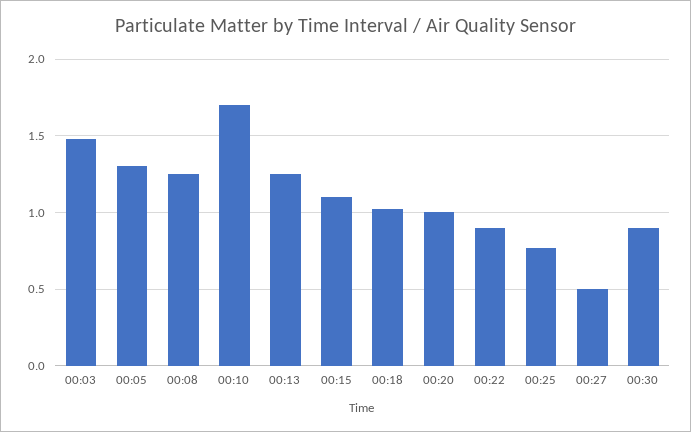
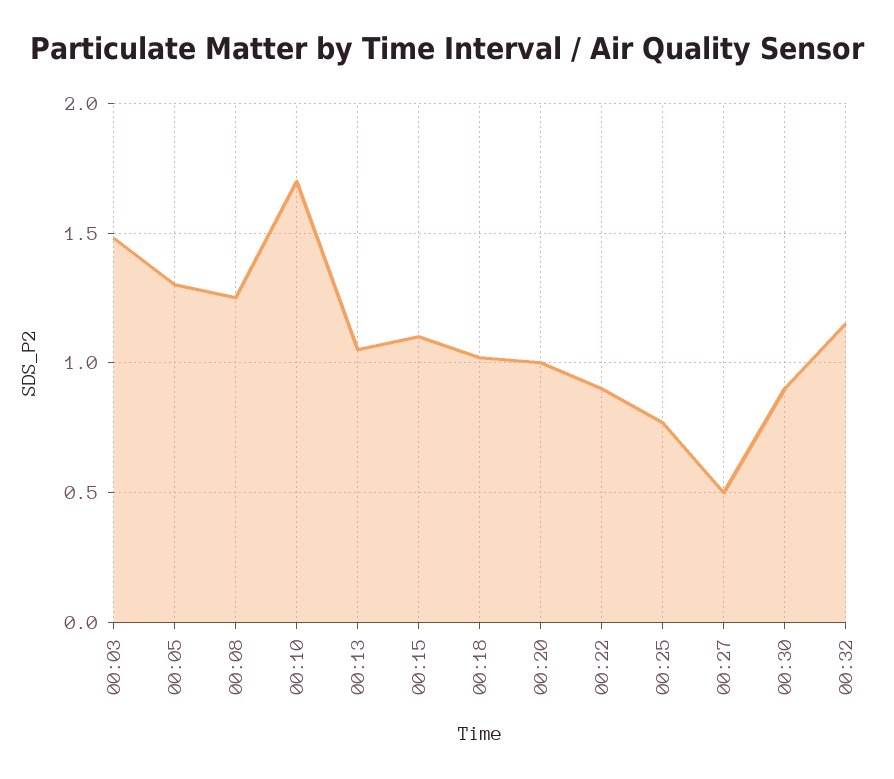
00:13: 1.25 -> 1.05
00:32: none -> 1.15

